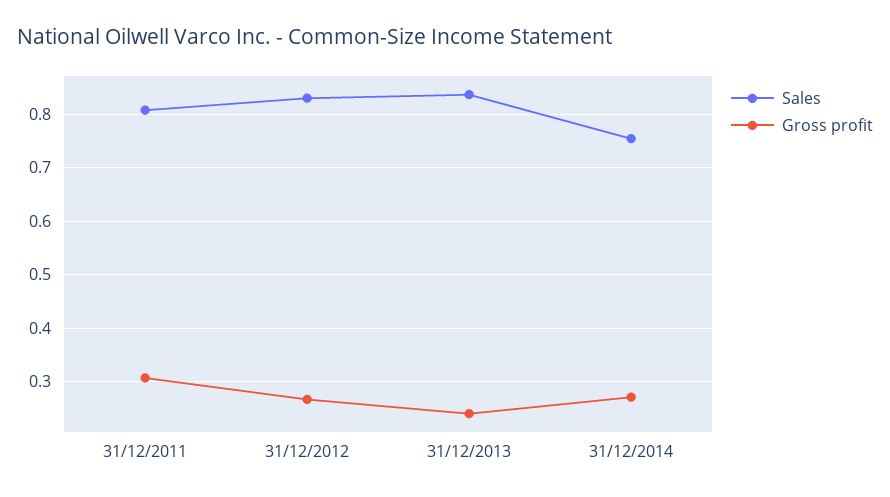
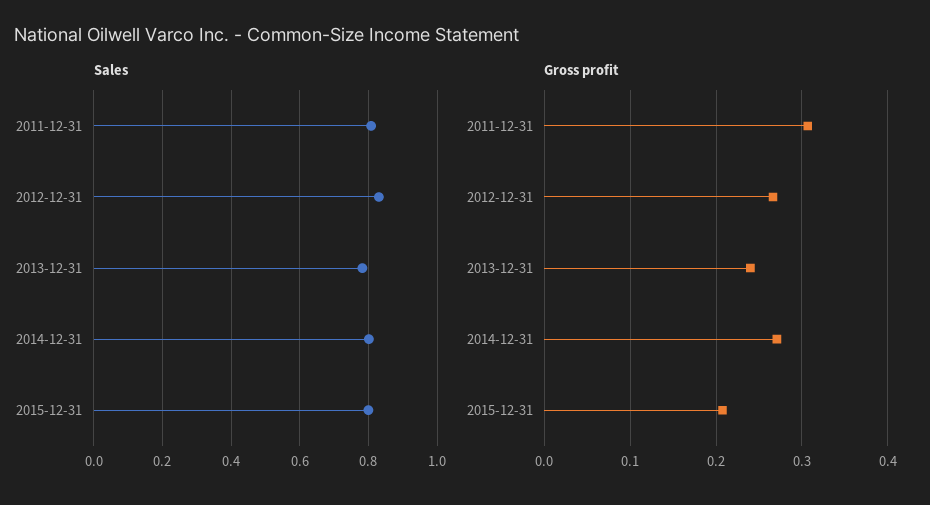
Sales, 31/12/2013: 0.84 -> 0.78
Sales, 31/12/2014: 0.76 -> 0.8
Sales, 2015-12-31: none -> 0.8
Gross profit, 2015-12-31: none -> 0.21

